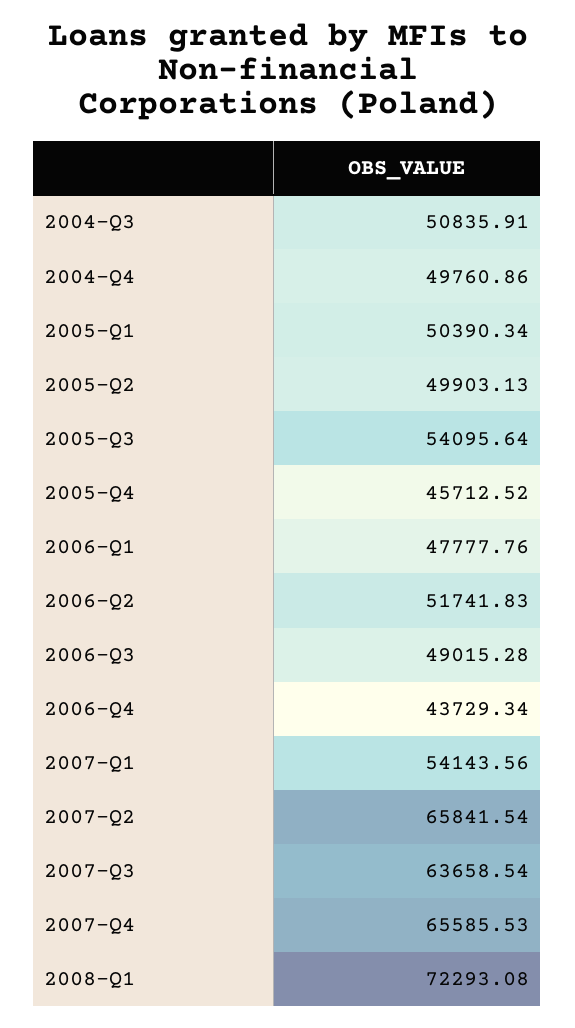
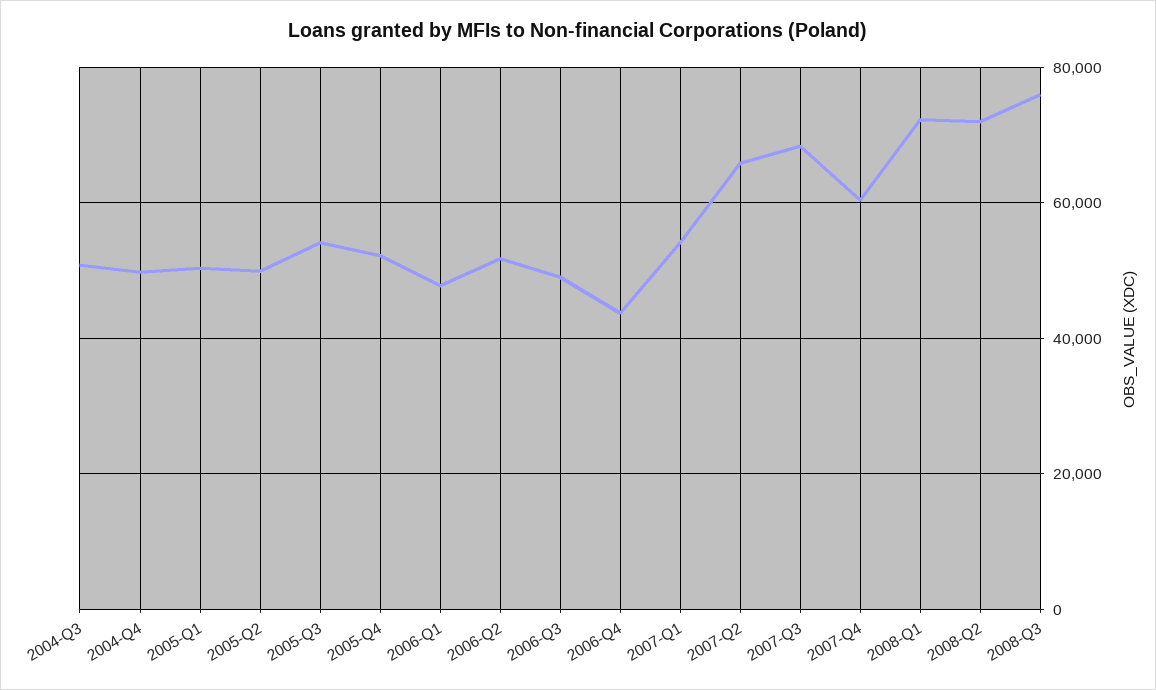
2005-Q4: 45712.52 -> 52000
2007-Q3: 63658.54 -> 68000
2007-Q4: 65585.53 -> 60000
2008-Q2: none -> 72000
2008-Q3: none -> 76000

